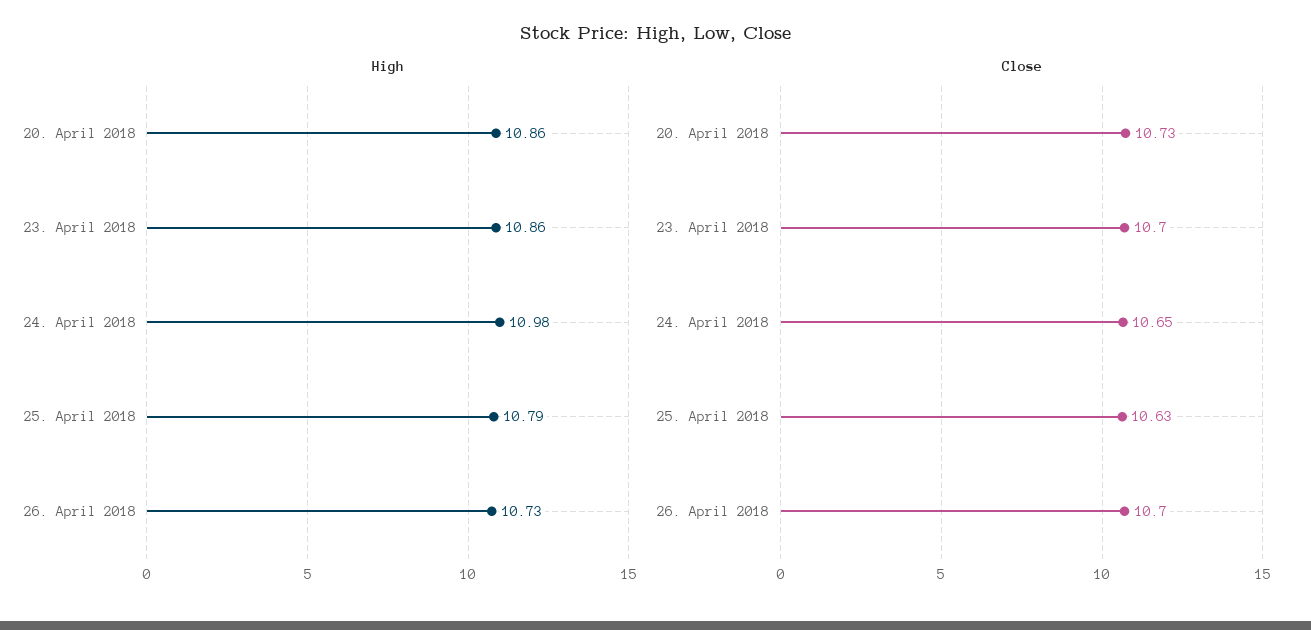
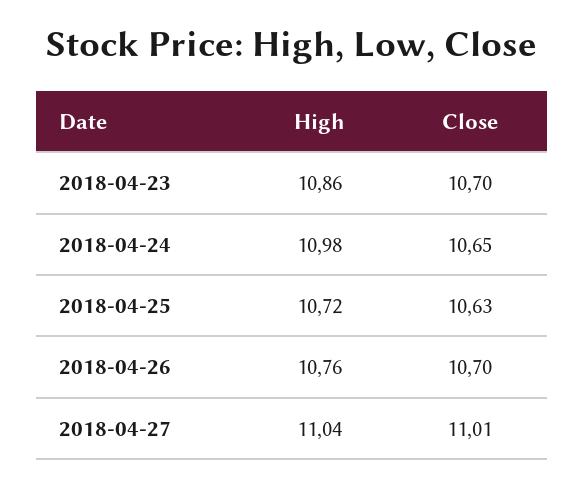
High, 20. April 2018: 10.86 -> none
High, 25. April 2018: 10.79 -> 10.72
High, 26. April 2018: 10.73 -> 10.76
Close, 20. April 2018: 10.73 -> none
High, 2018-04-27: none -> 11.04
Close, 2018-04-27: none -> 11.01

